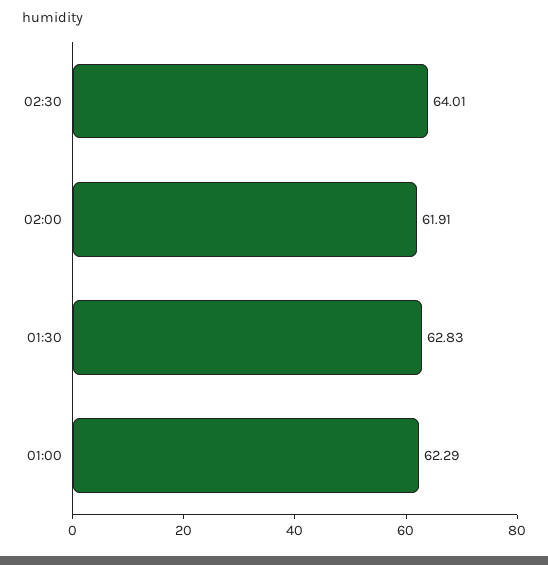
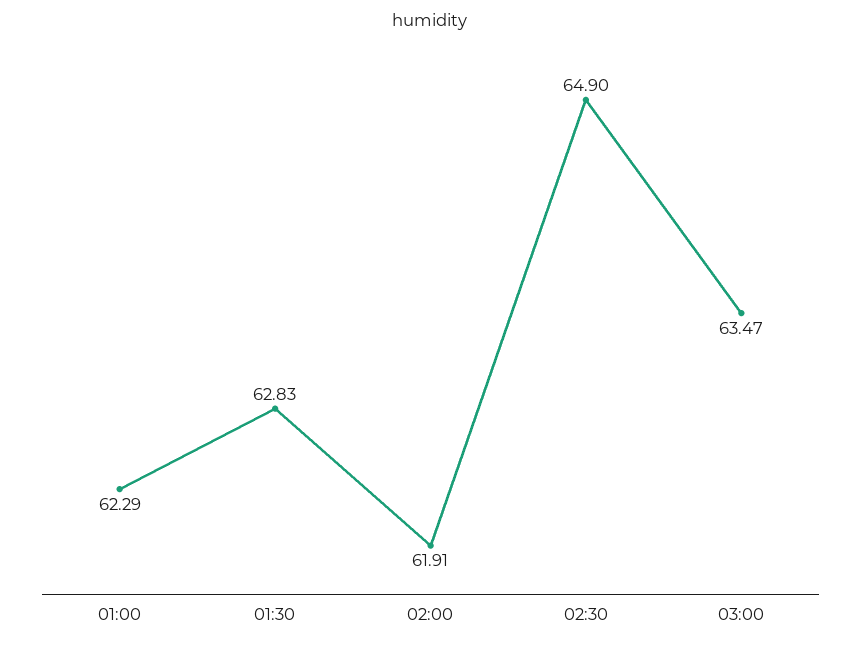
02:30: 64.01 -> 64.9
03:00: none -> 63.47

